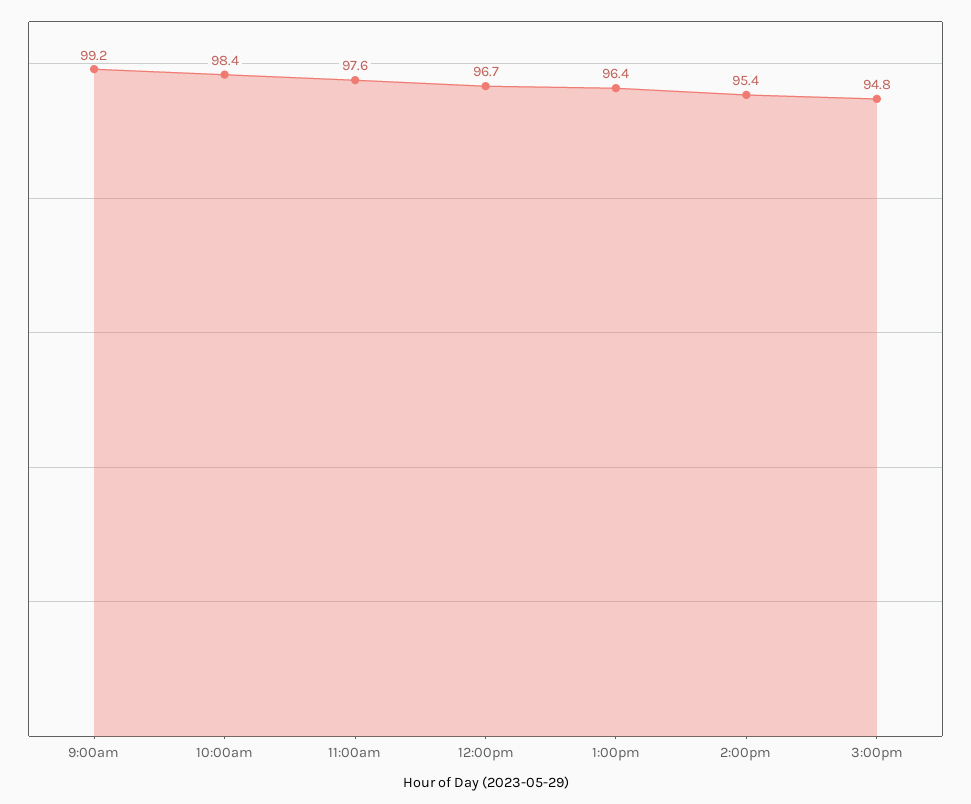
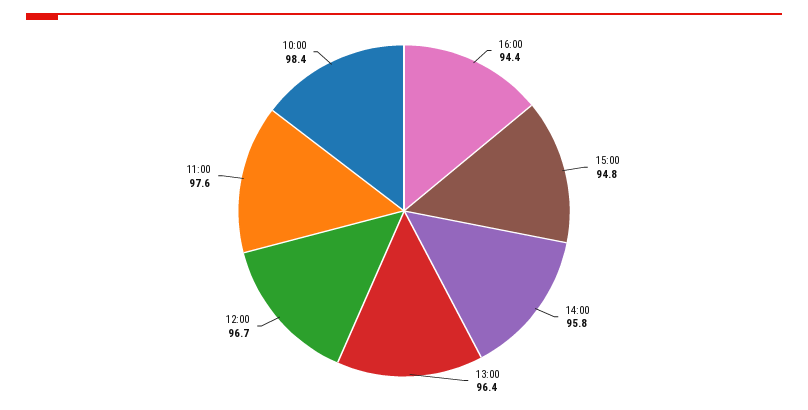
9:00am: 99.2 -> none
2:00pm: 95.4 -> 95.8
16:00: none -> 94.4

